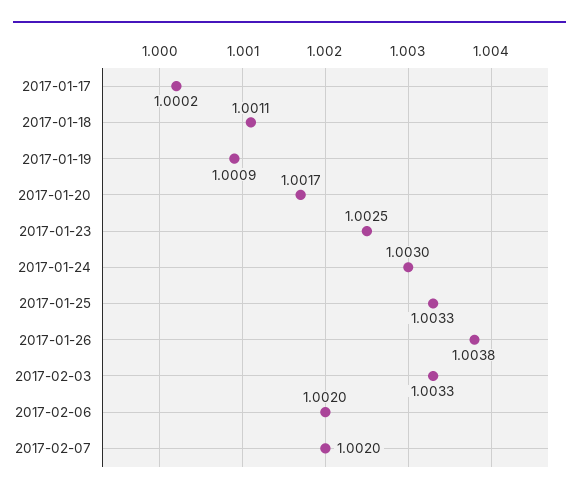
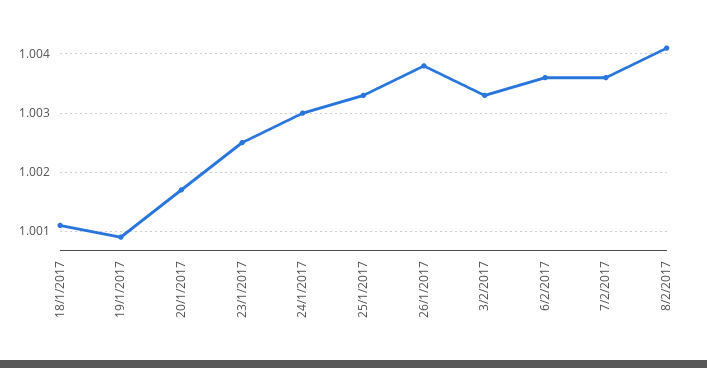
2017-01-17: 1.0002 -> none
2017-02-06: 1.002 -> 1.0035
2017-02-07: 1.002 -> 1.0035
8/2/2017: none -> 1.004

